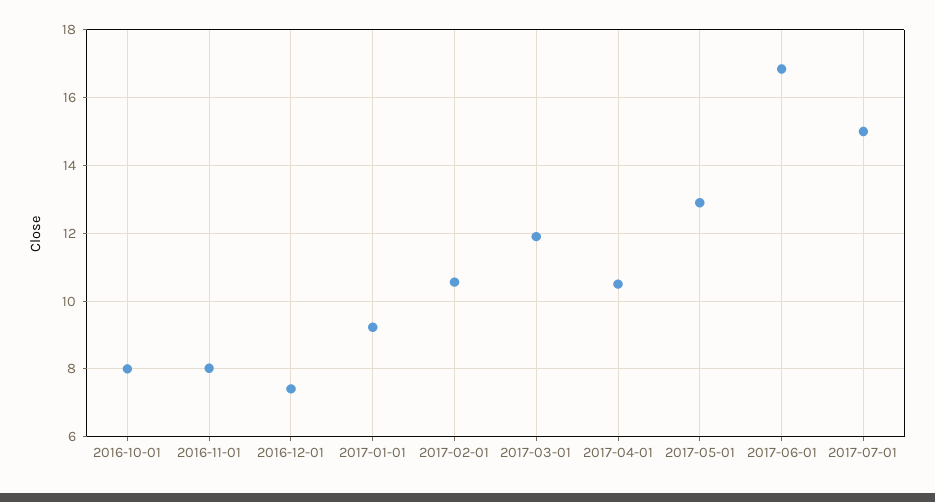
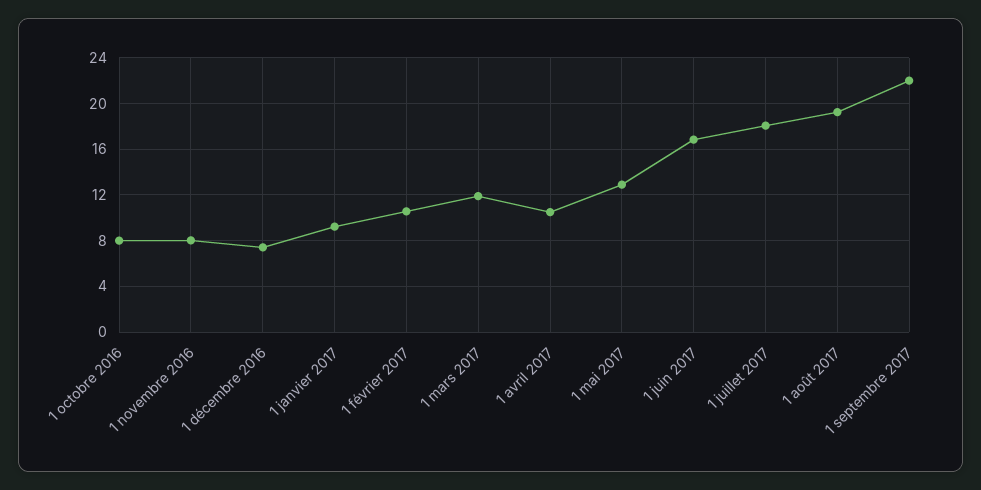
2017-07-01: 15 -> 18
1 août 2017: none -> 19
1 septembre 2017: none -> 22

